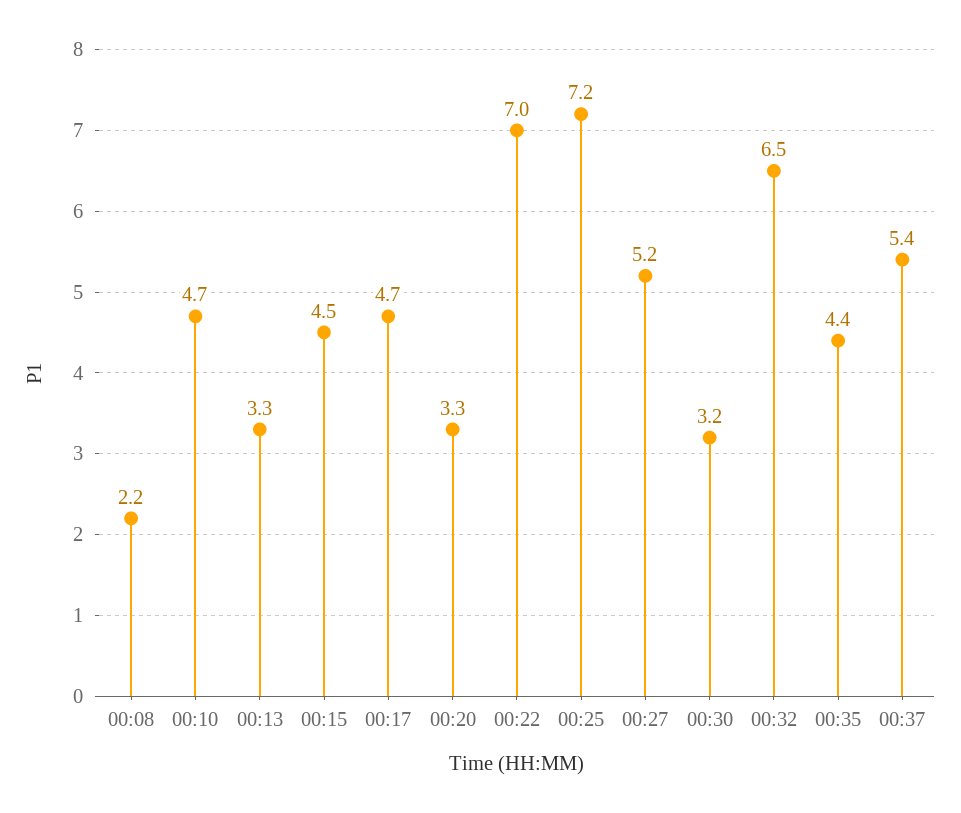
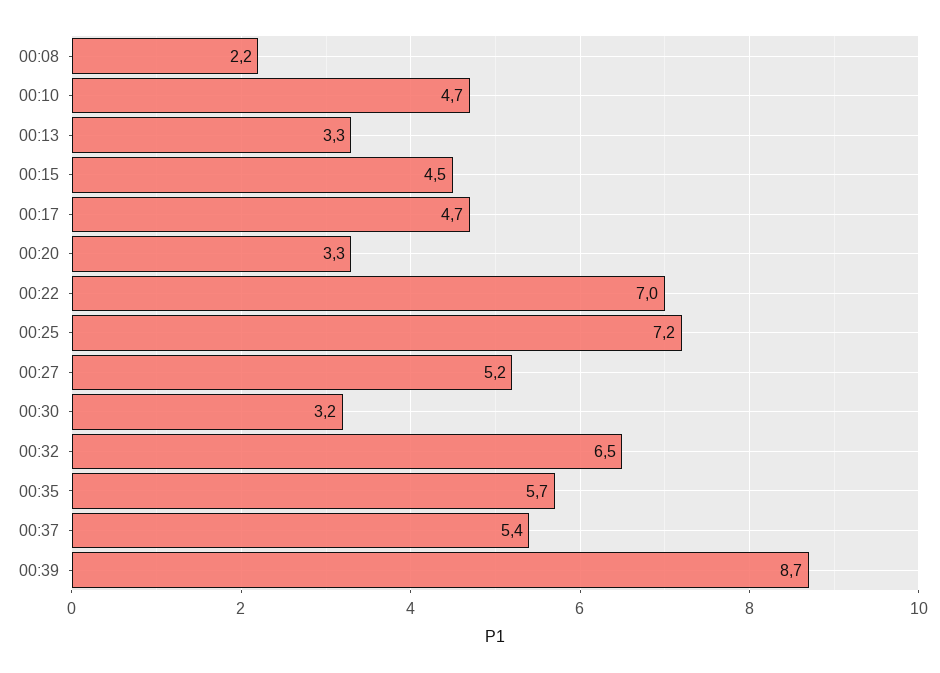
00:35: 4.4 -> 5.7
00:39: none -> 8.7

